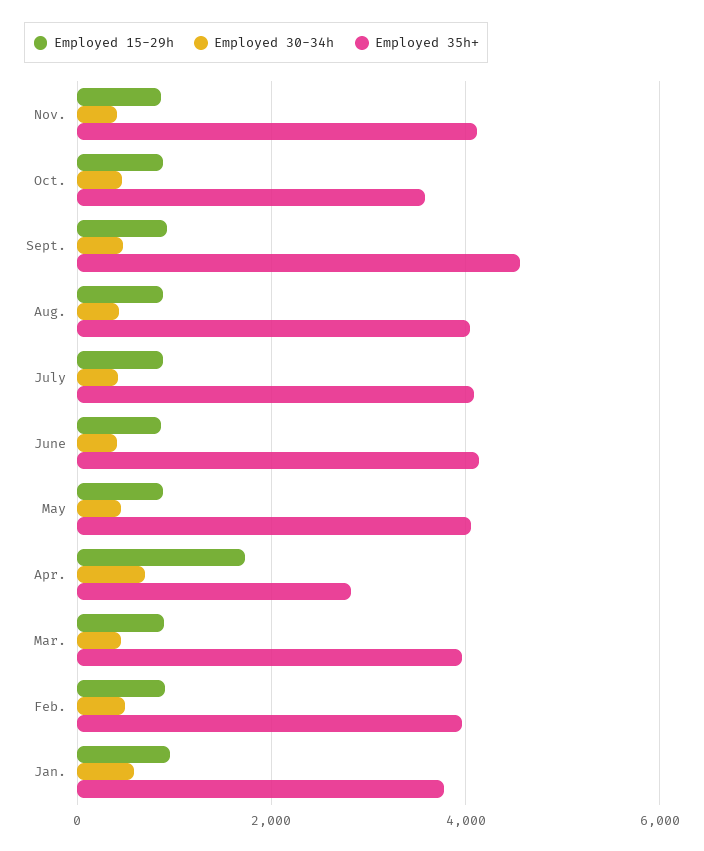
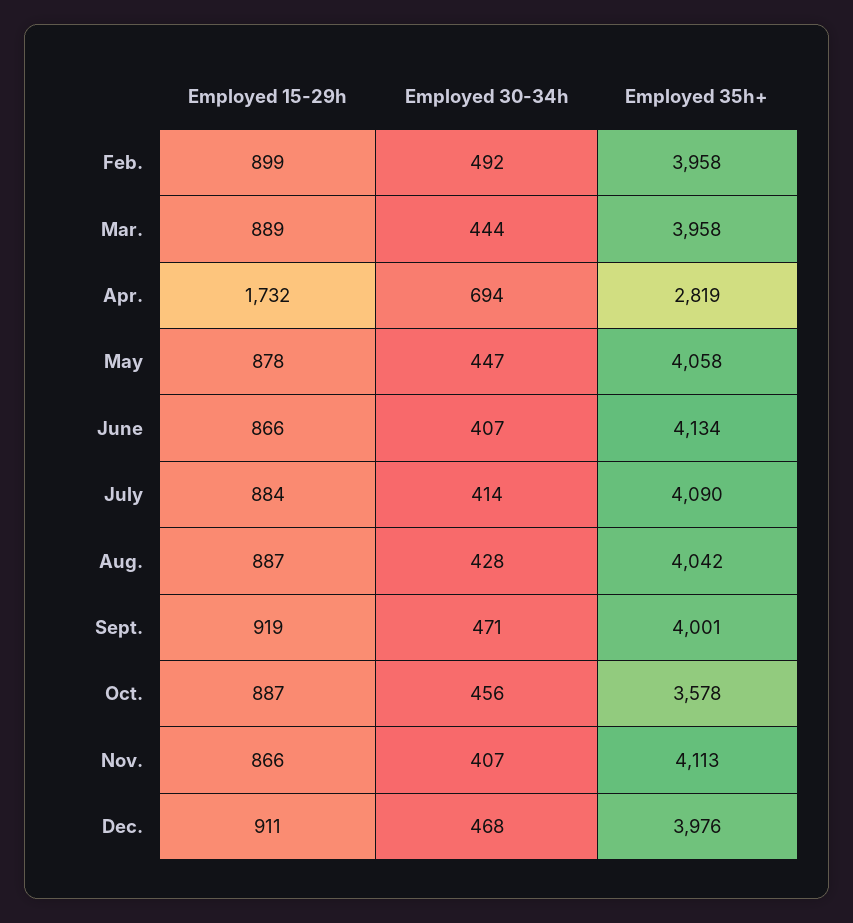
Employed 35h+, Sept.: 4600 -> 4001
Employed 15-29h, Jan.: 1000 -> none
Employed 30-34h, Jan.: 600 -> none
Employed 35h+, Jan.: 3800 -> none
Employed 15-29h, Dec.: none -> 911
Employed 30-34h, Dec.: none -> 468
Employed 35h+, Dec.: none -> 3976

